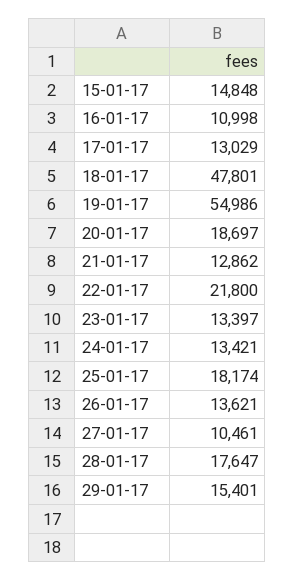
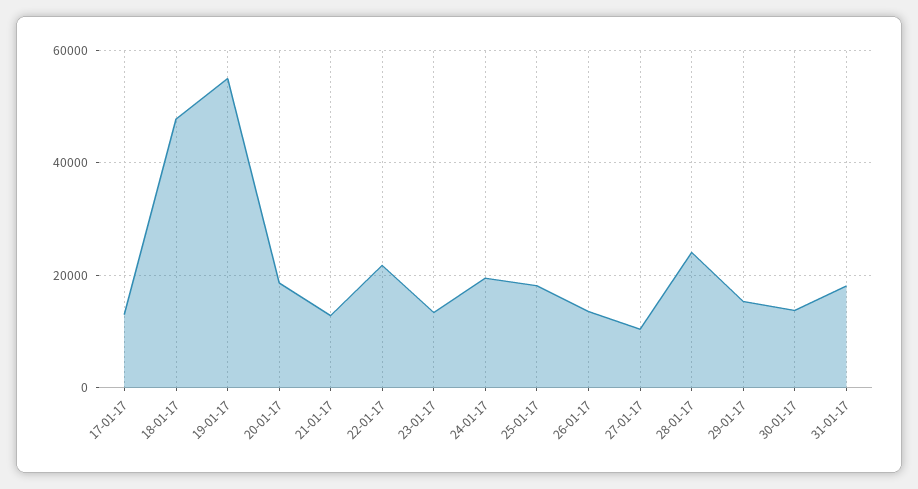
15-01-17: 14848 -> none
16-01-17: 10998 -> none
24-01-17: 13421 -> 20000
28-01-17: 17647 -> 24000
30-01-17: none -> 14000
31-01-17: none -> 18000

